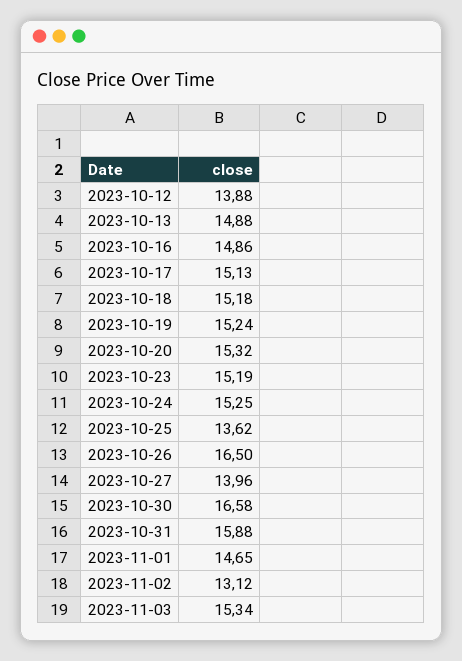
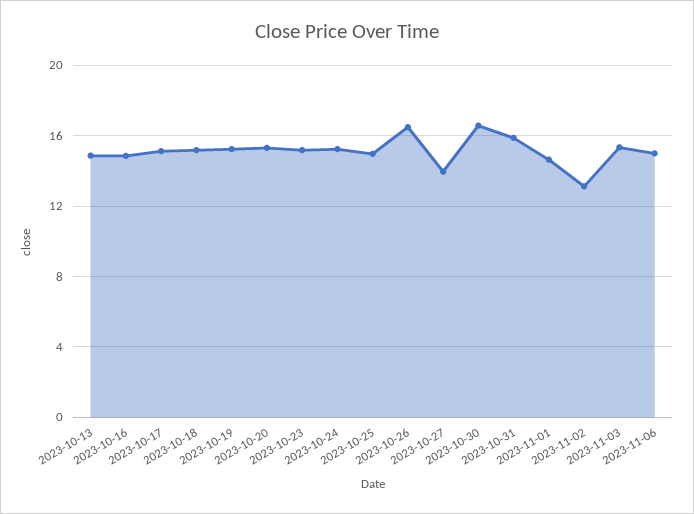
2023-10-12: 13.88 -> none
2023-10-25: 13.62 -> 15
2023-11-06: none -> 15

